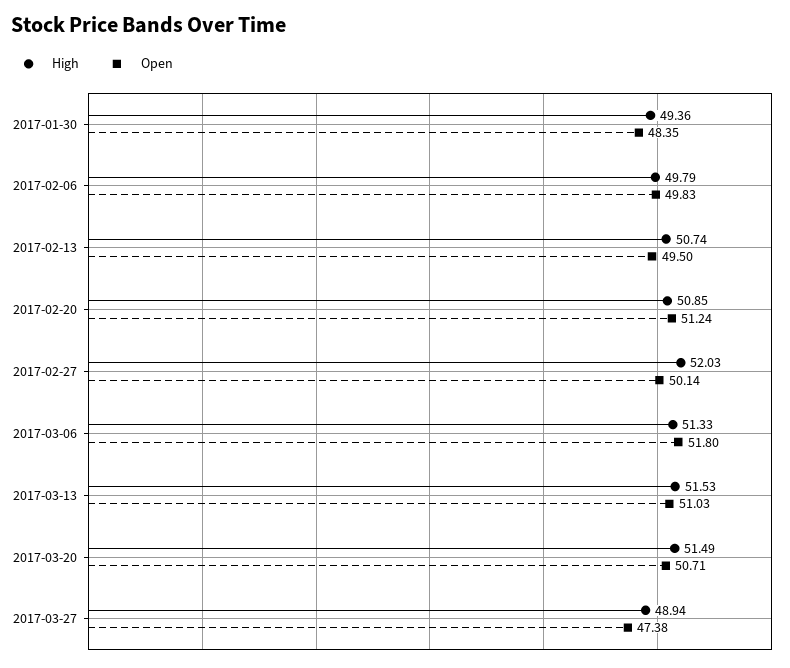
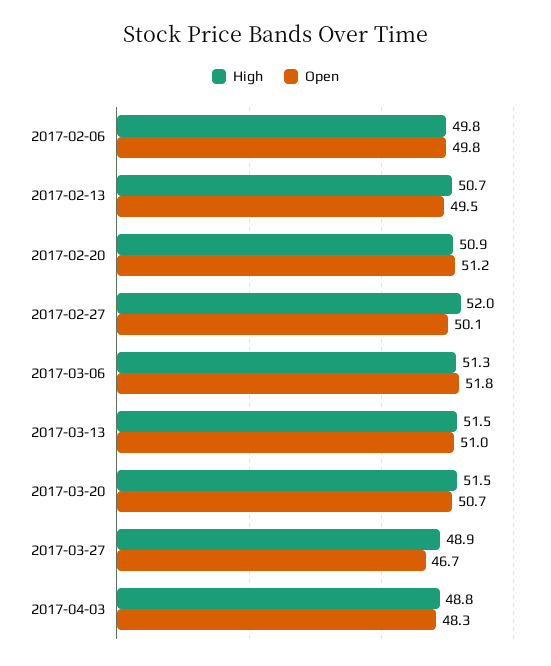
High, 2017-01-30: 49.36 -> none
Open, 2017-01-30: 48.35 -> none
Open, 2017-03-27: 47.38 -> 46.7
High, 2017-04-03: none -> 48.8
Open, 2017-04-03: none -> 48.3

